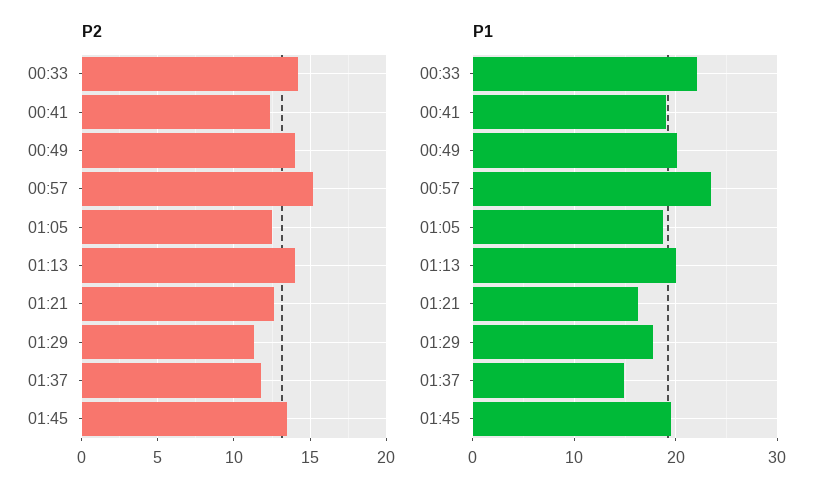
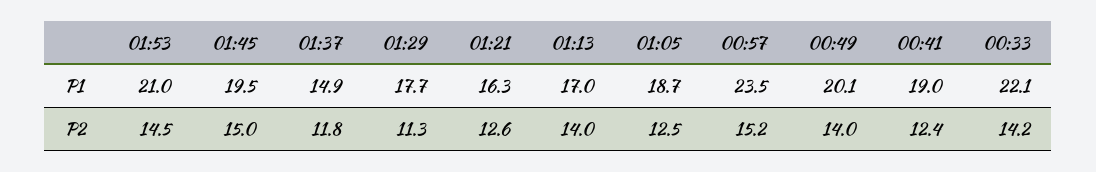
P2, 01:45: 13.5 -> 15
P1, 01:13: 20 -> 17
P1, 01:53: none -> 21
P2, 01:53: none -> 14.5

